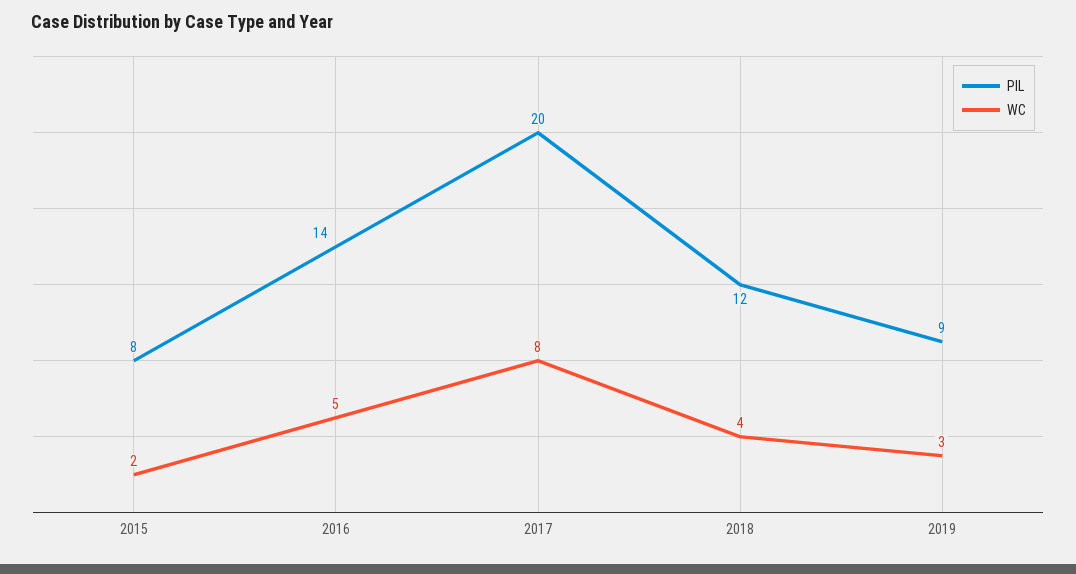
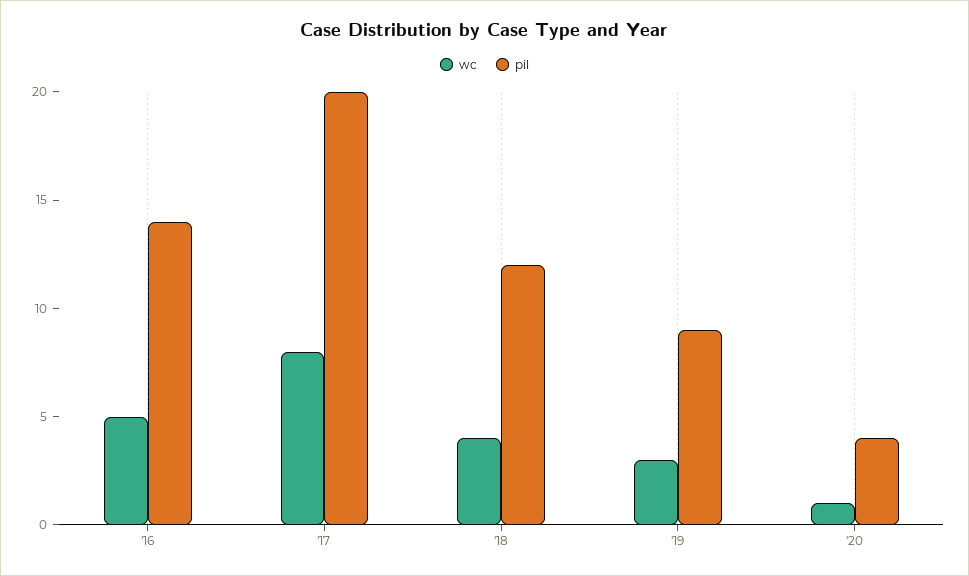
PIL, 2015: 8 -> none
WC, 2015: 2 -> none
WC, '20: none -> 1
PIL, '20: none -> 4

